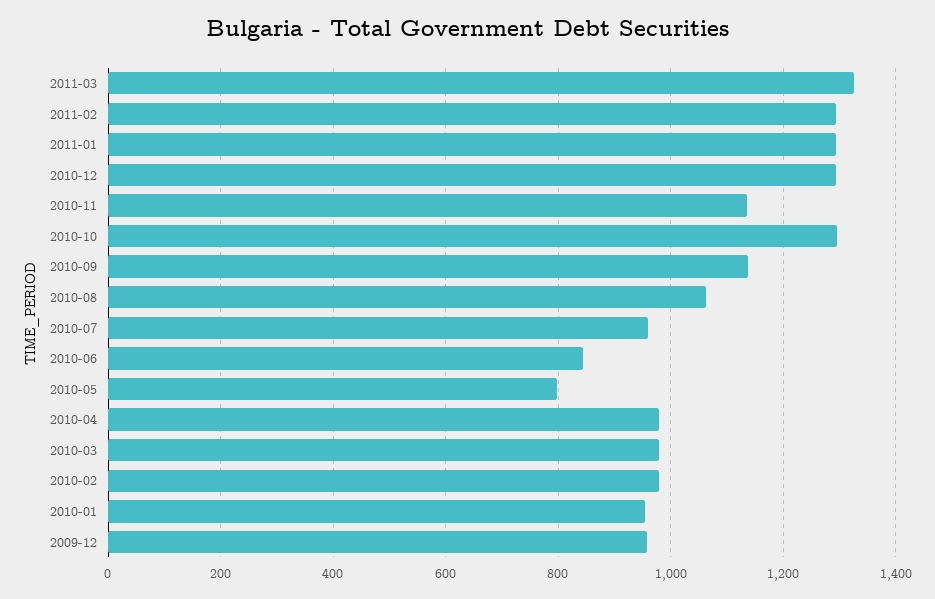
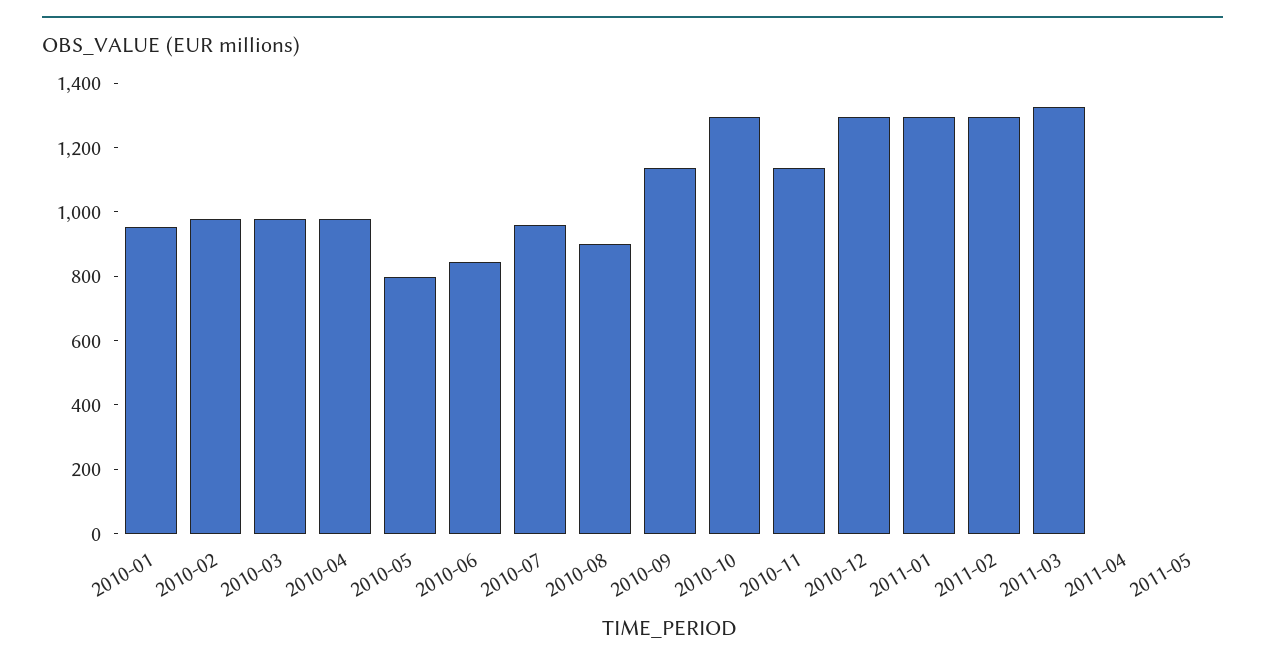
2010-08: 1060 -> 900
2009-12: 960 -> none
2011-04: none -> 0
2011-05: none -> 0

